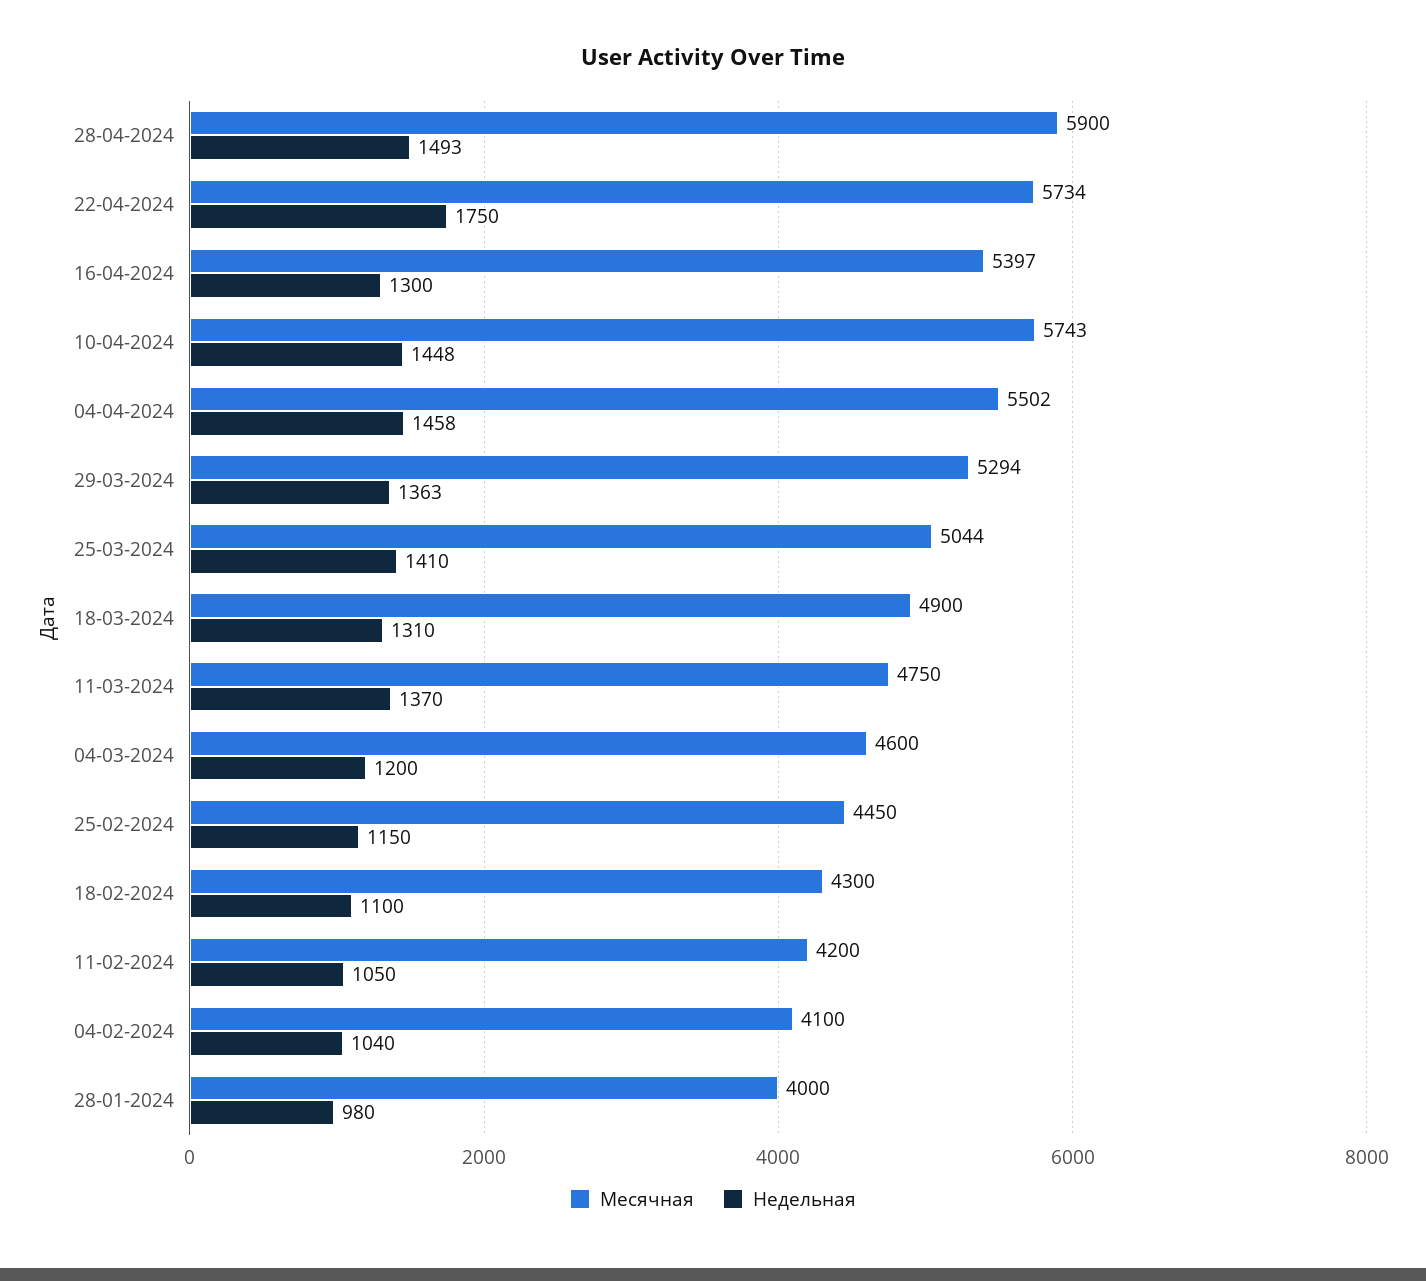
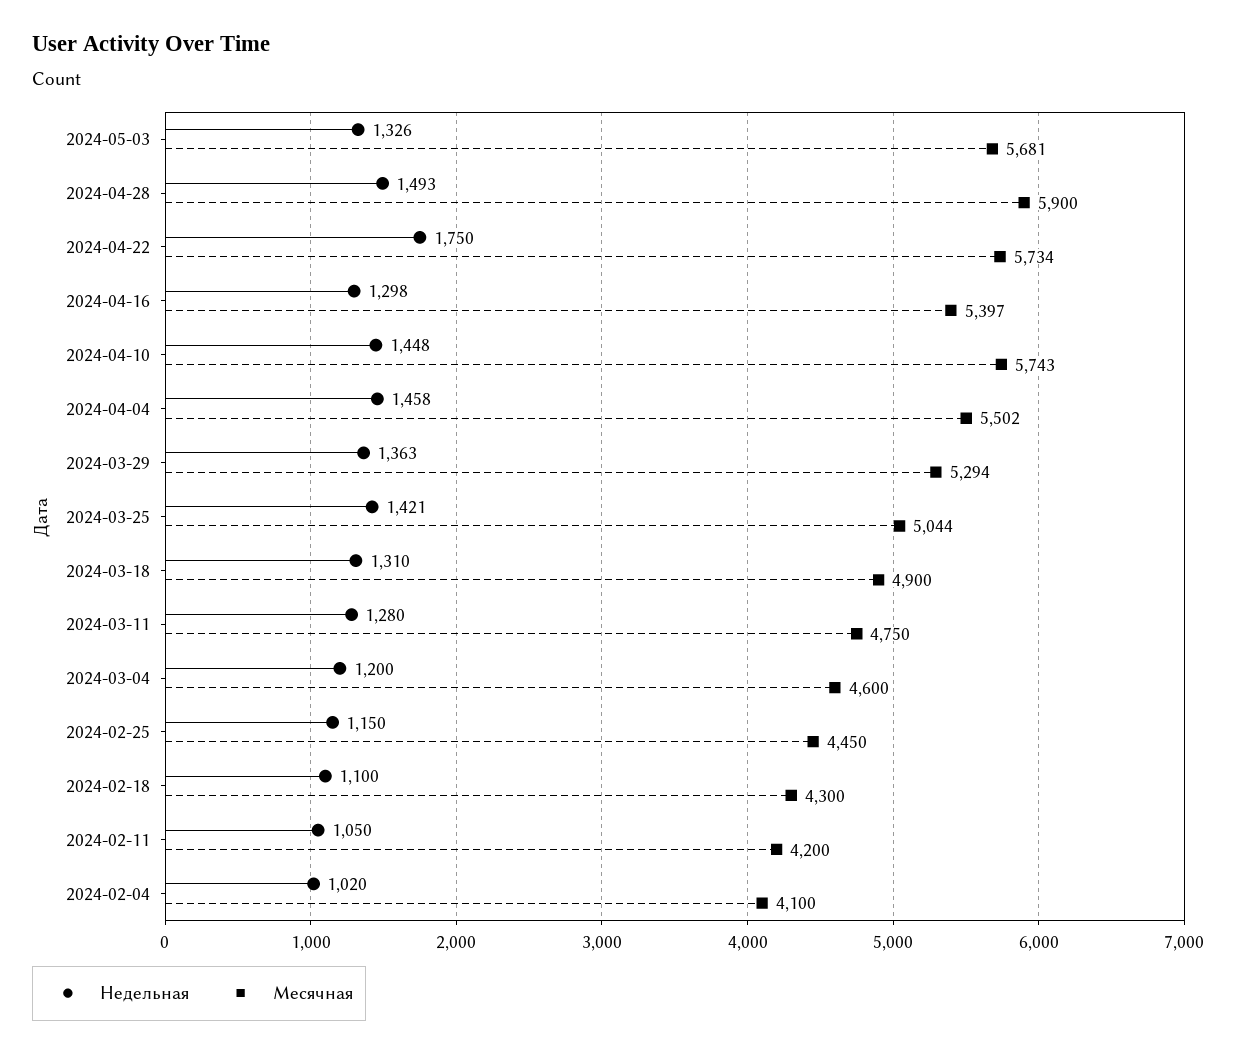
Недельная, 16-04-2024: 1300 -> 1298
Недельная, 25-03-2024: 1410 -> 1421
Недельная, 11-03-2024: 1370 -> 1280
Недельная, 04-02-2024: 1040 -> 1020
Месячная, 28-01-2024: 4000 -> none
Недельная, 28-01-2024: 980 -> none
Недельная, 2024-05-03: none -> 1326
Месячная, 2024-05-03: none -> 5681

